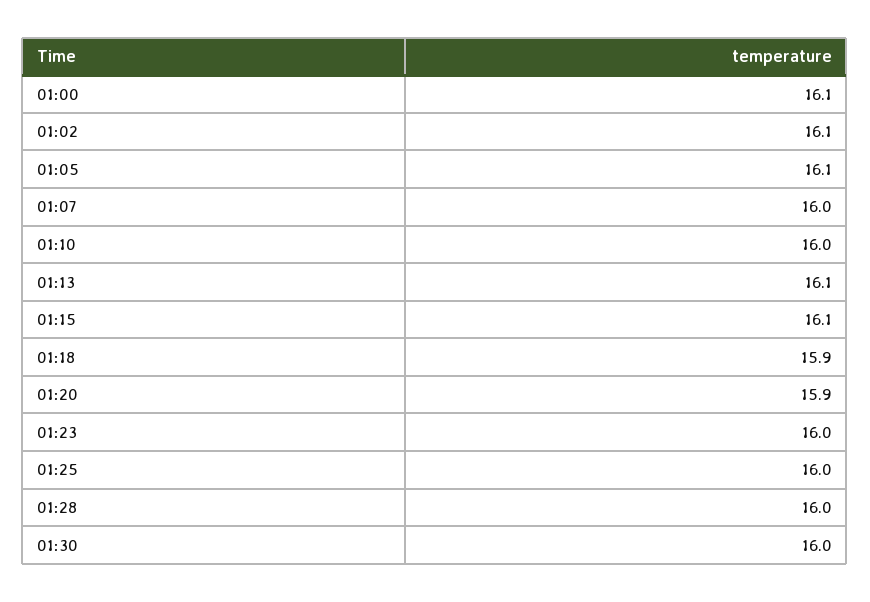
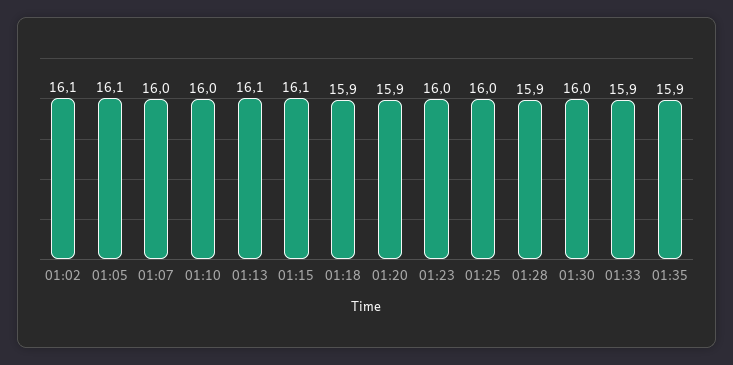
01:00: 16.1 -> none
01:28: 16 -> 15.9
01:33: none -> 15.9
01:35: none -> 15.9

